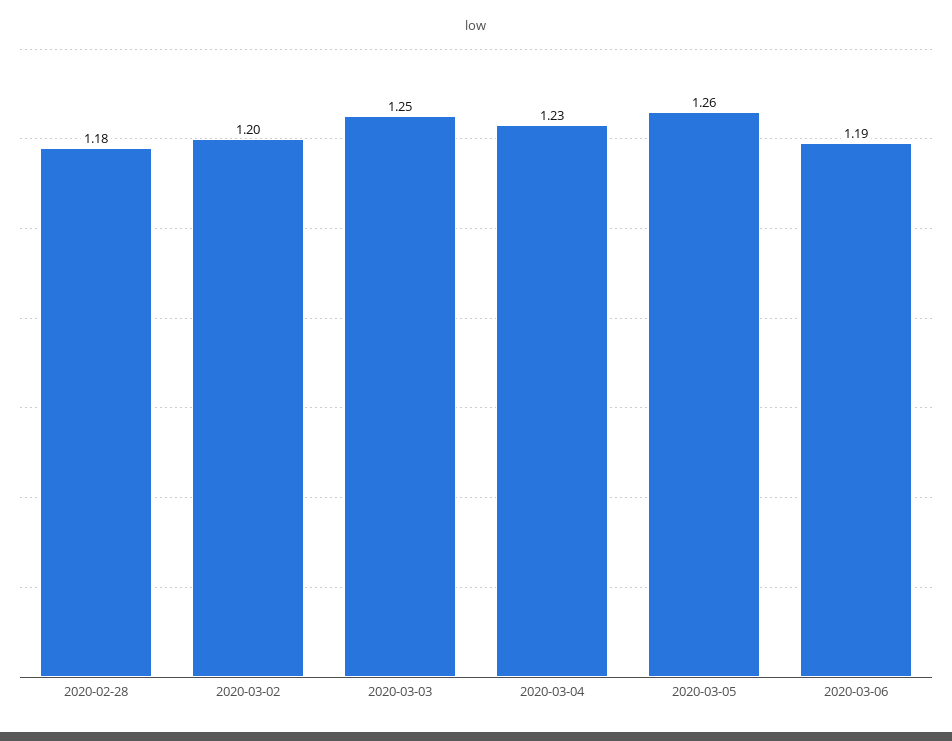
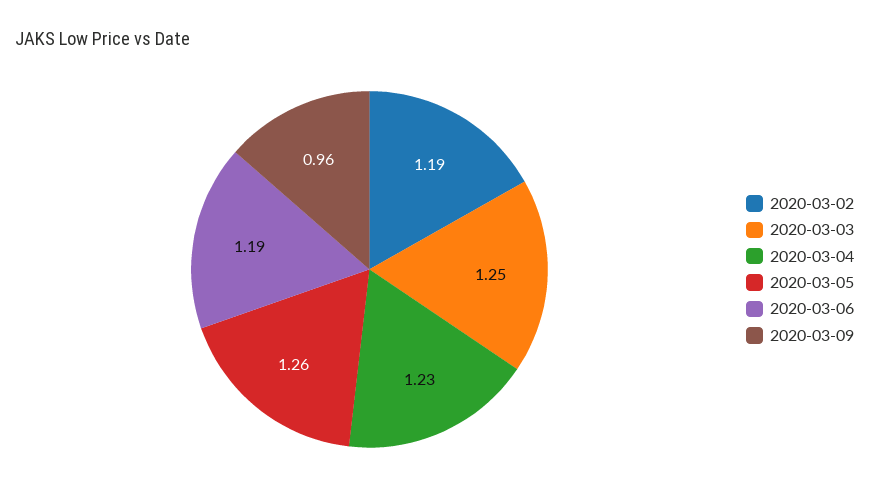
2020-02-28: 1.18 -> none
2020-03-02: 1.2 -> 1.19
2020-03-09: none -> 0.96

